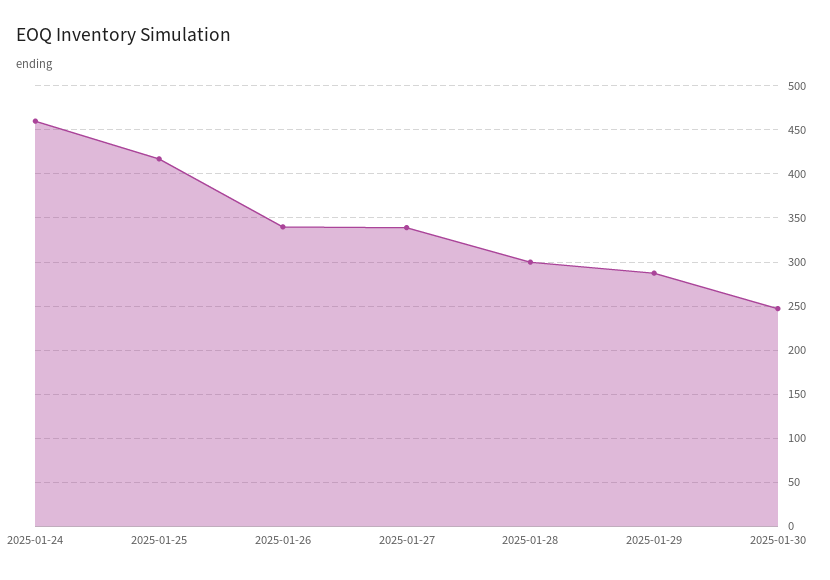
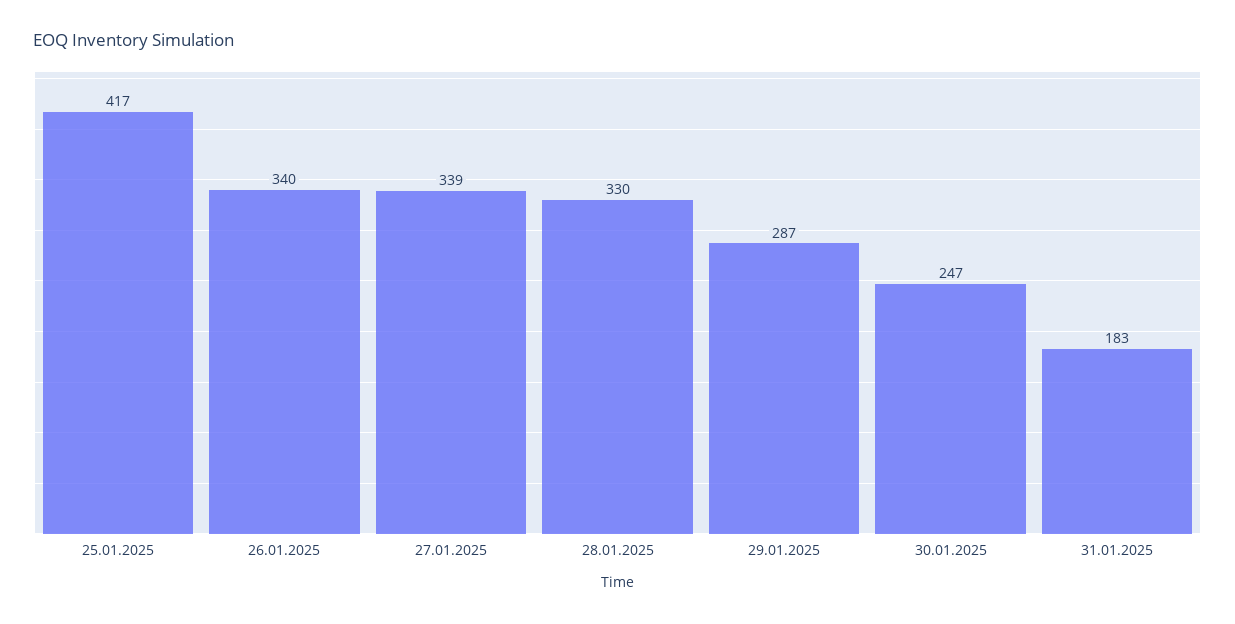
2025-01-24: 460 -> none
2025-01-28: 300 -> 330
31.01.2025: none -> 183

